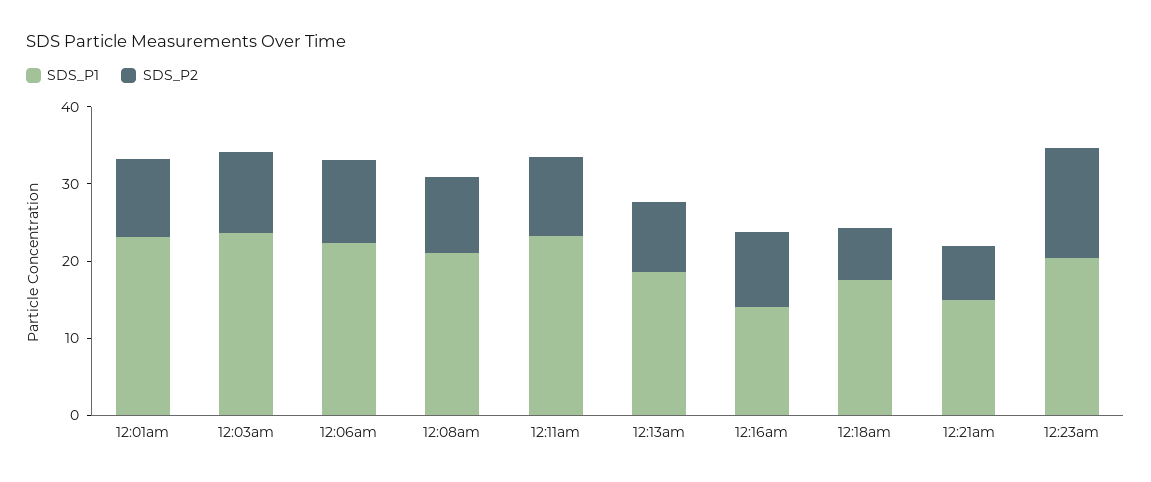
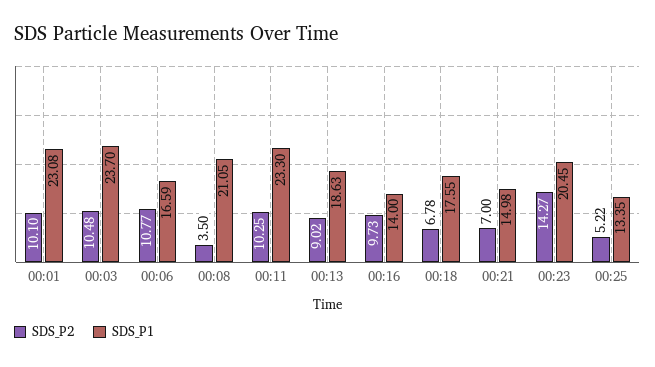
SDS_P1, 12:06am: 22 -> 16.59
SDS_P2, 12:08am: 10 -> 3.5
SDS_P2, 00:25: none -> 5.22
SDS_P1, 00:25: none -> 13.35

